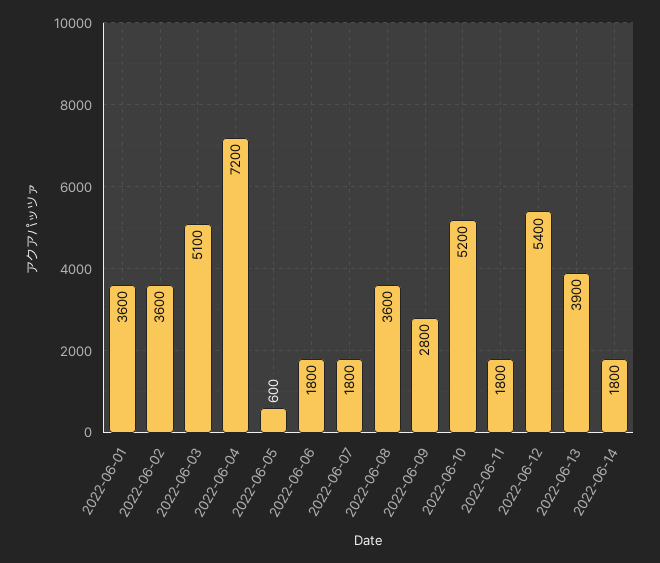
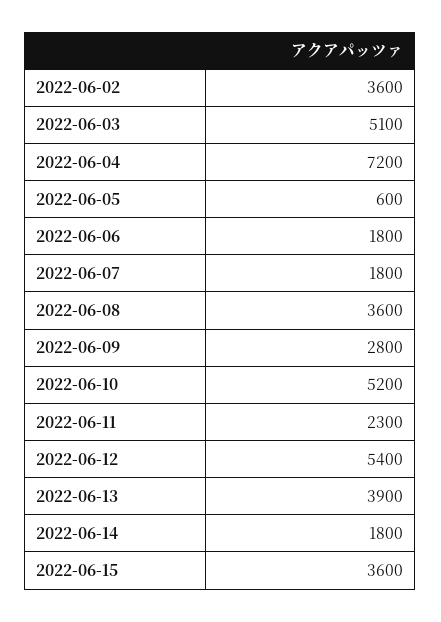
2022-06-01: 3600 -> none
2022-06-11: 1800 -> 2300
2022-06-15: none -> 3600

